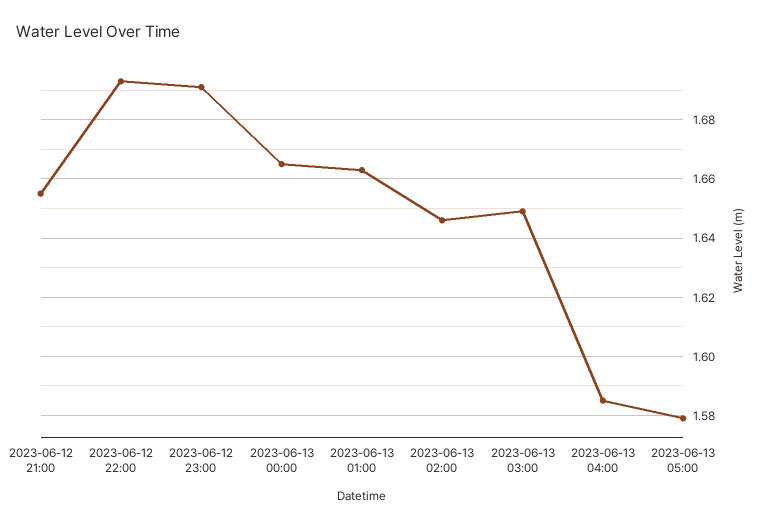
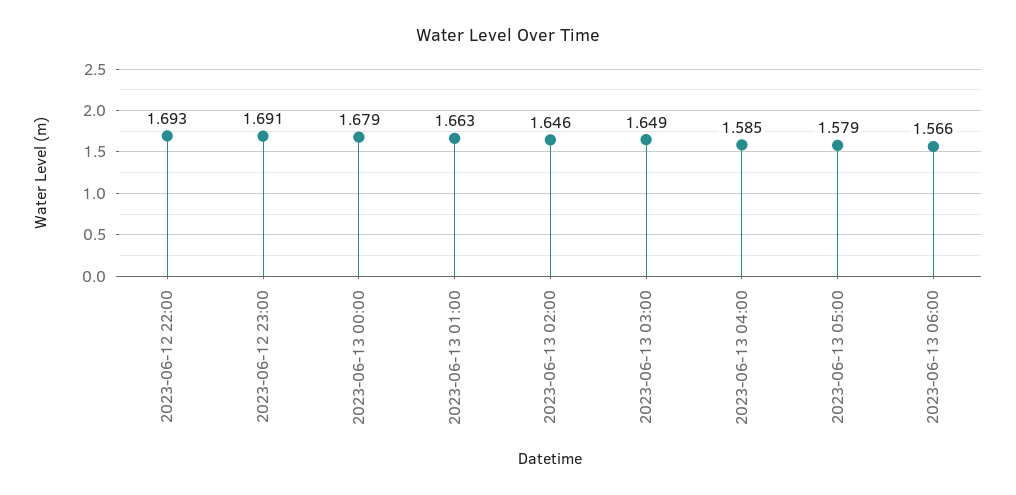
2023-06-12 21:00: 1.655 -> none
2023-06-13 00:00: 1.665 -> 1.679
2023-06-13 06:00: none -> 1.566

